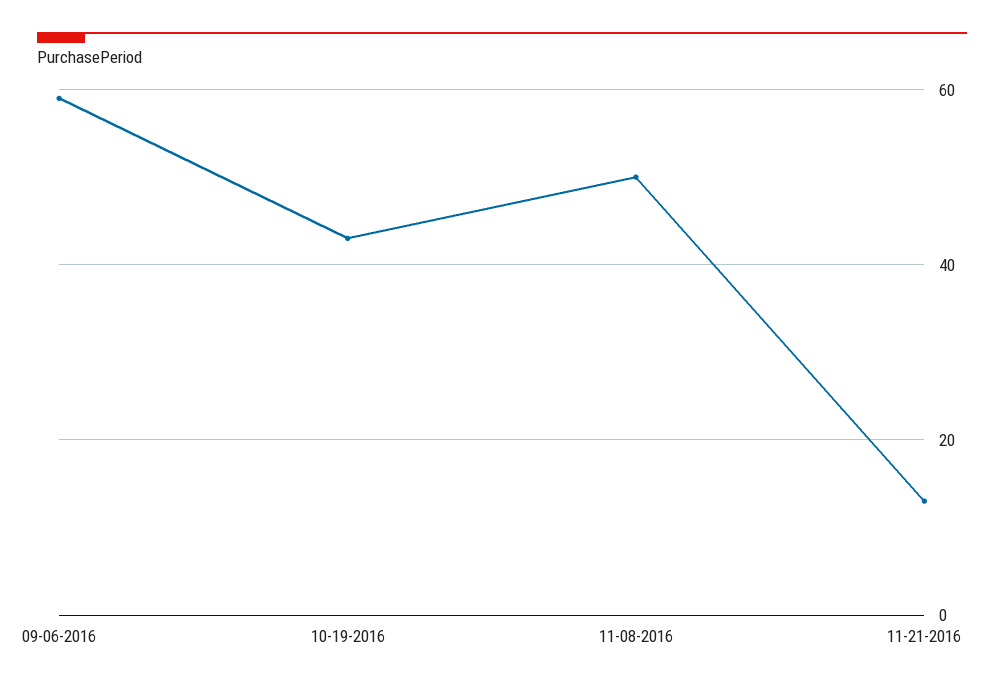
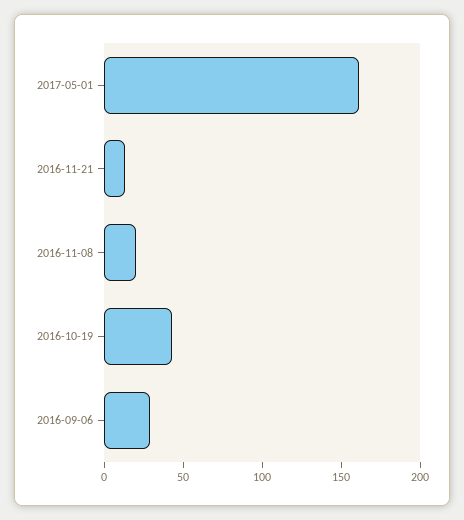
09-06-2016: 60 -> 30
11-08-2016: 50 -> 20
2017-05-01: none -> 160

